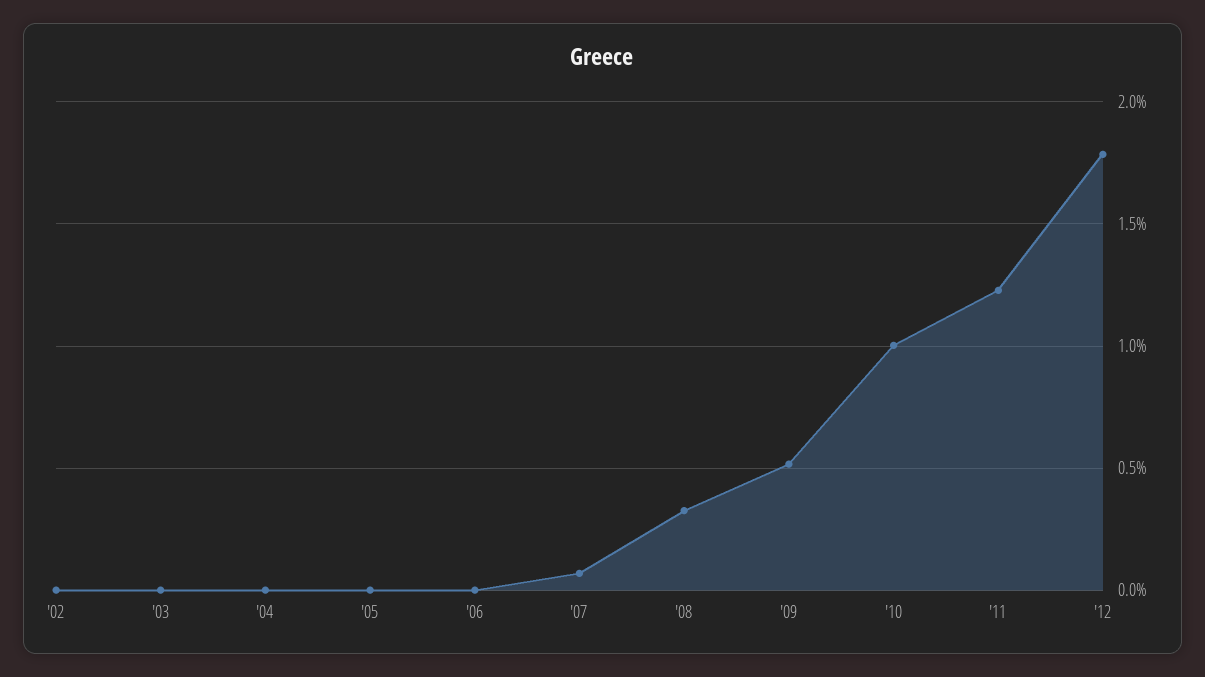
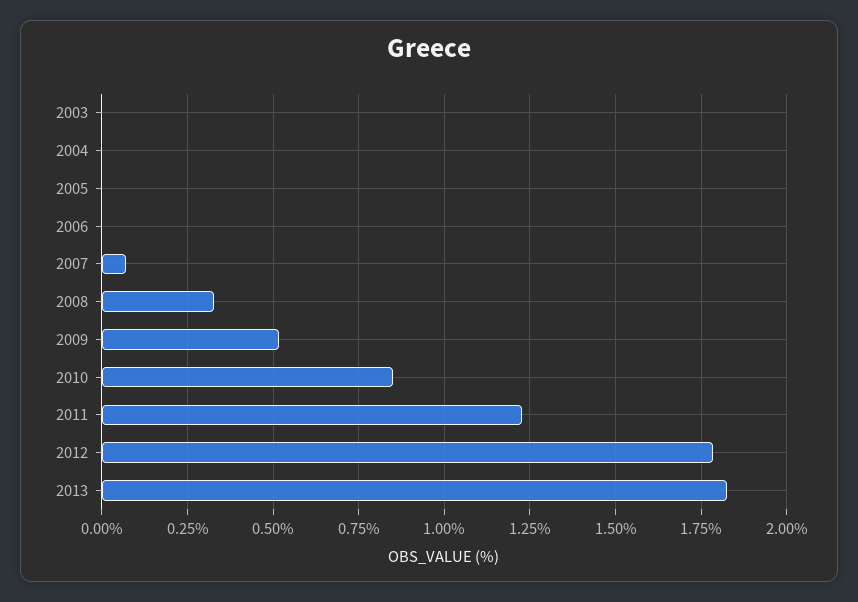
'02: 0 -> none
'10: 1 -> 0.85
2013: none -> 1.825

